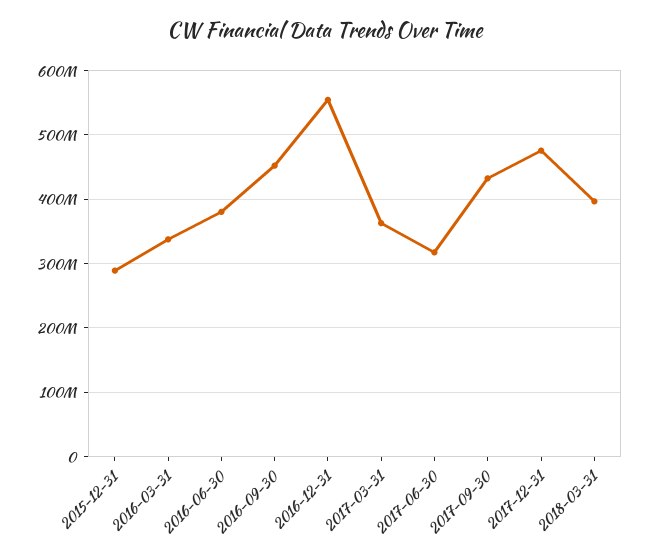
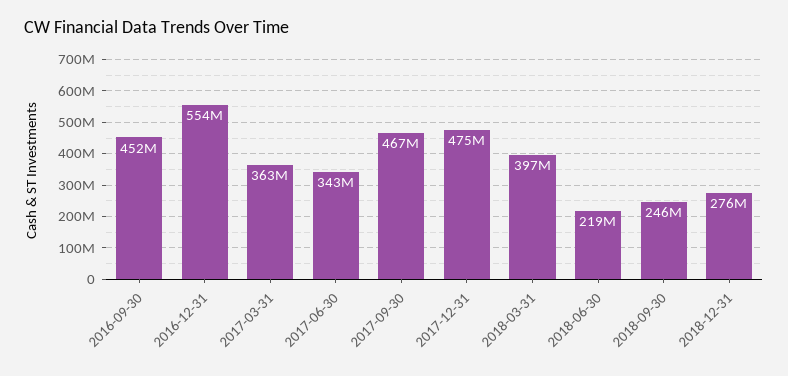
2015-12-31: 290000000 -> none
2016-03-31: 340000000 -> none
2016-06-30: 380000000 -> none
2017-06-30: 320000000 -> 343000000
2017-09-30: 430000000 -> 467000000
2018-06-30: none -> 219000000
2018-09-30: none -> 246000000
2018-12-31: none -> 276000000

